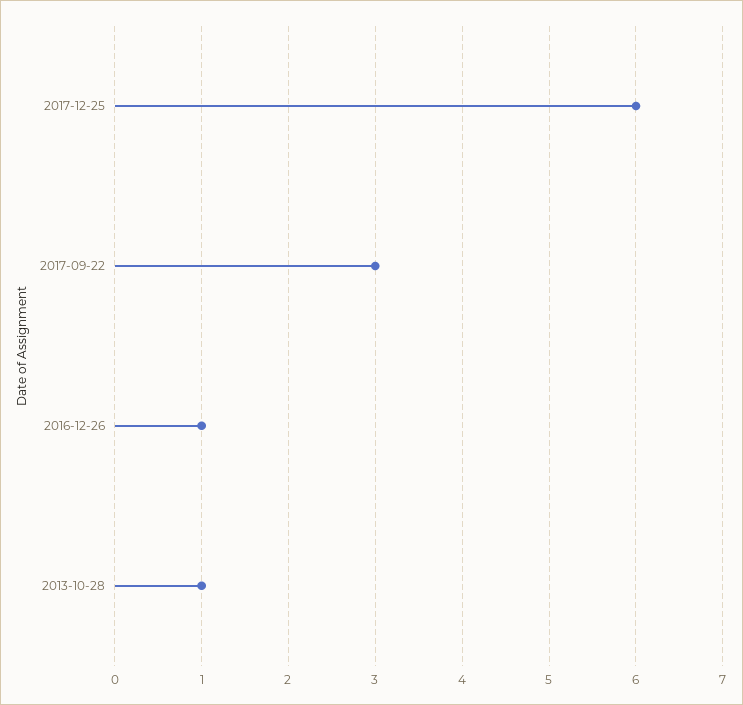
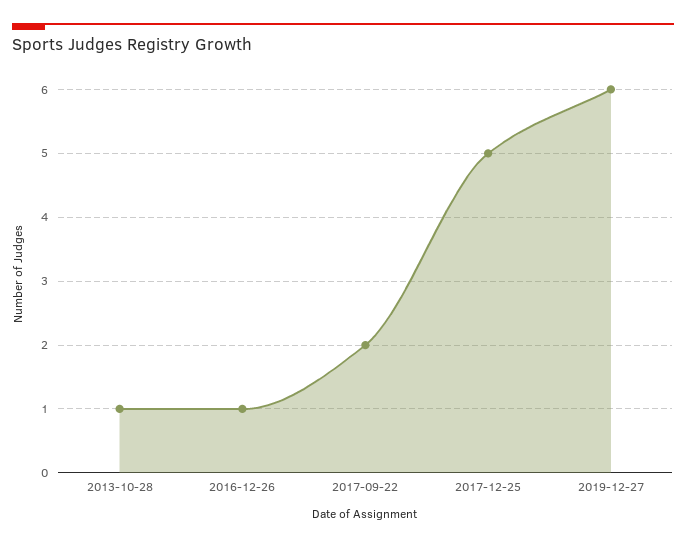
2017-12-25: 6 -> 5
2017-09-22: 3 -> 2
2019-12-27: none -> 6

